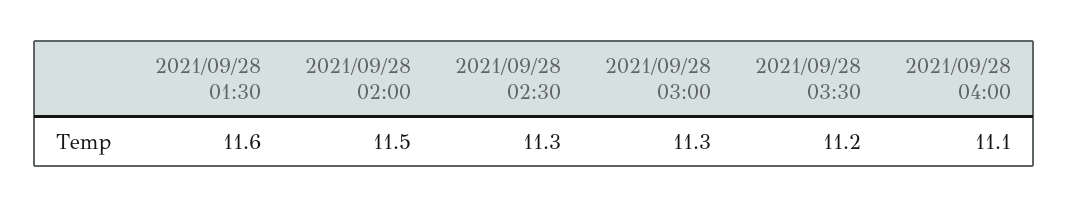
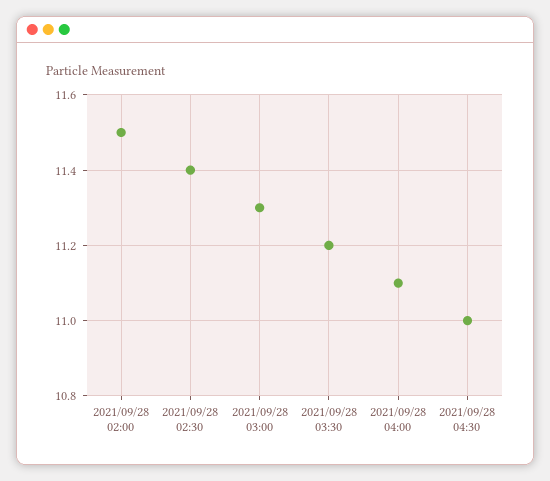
2021/09/28 01:30: 11.6 -> none
2021/09/28 02:30: 11.3 -> 11.4
2021/09/28 04:30: none -> 11

